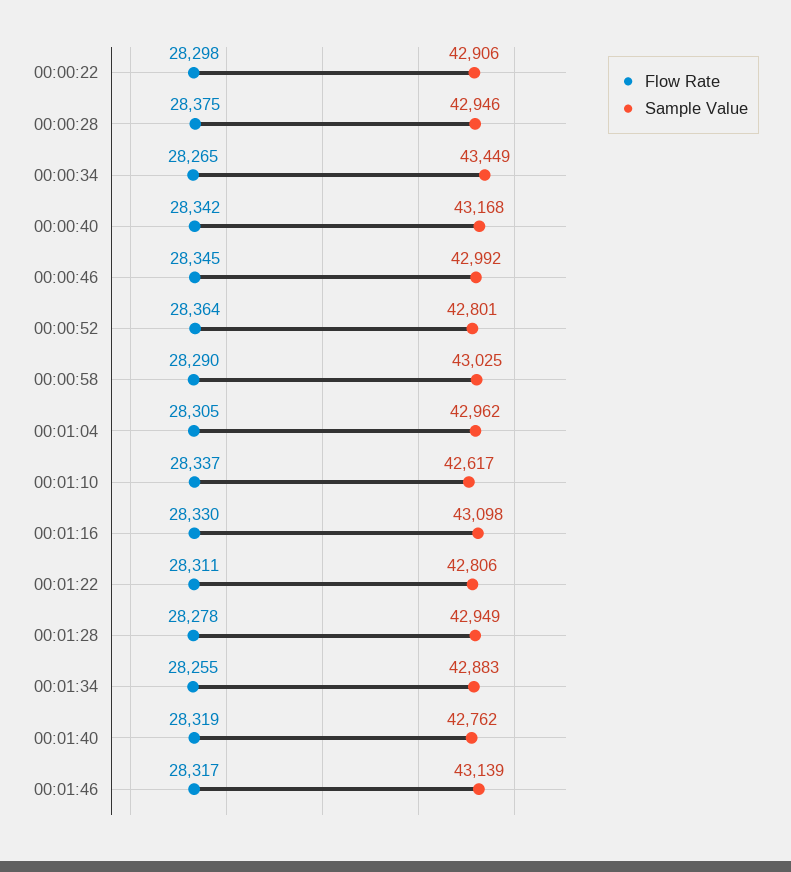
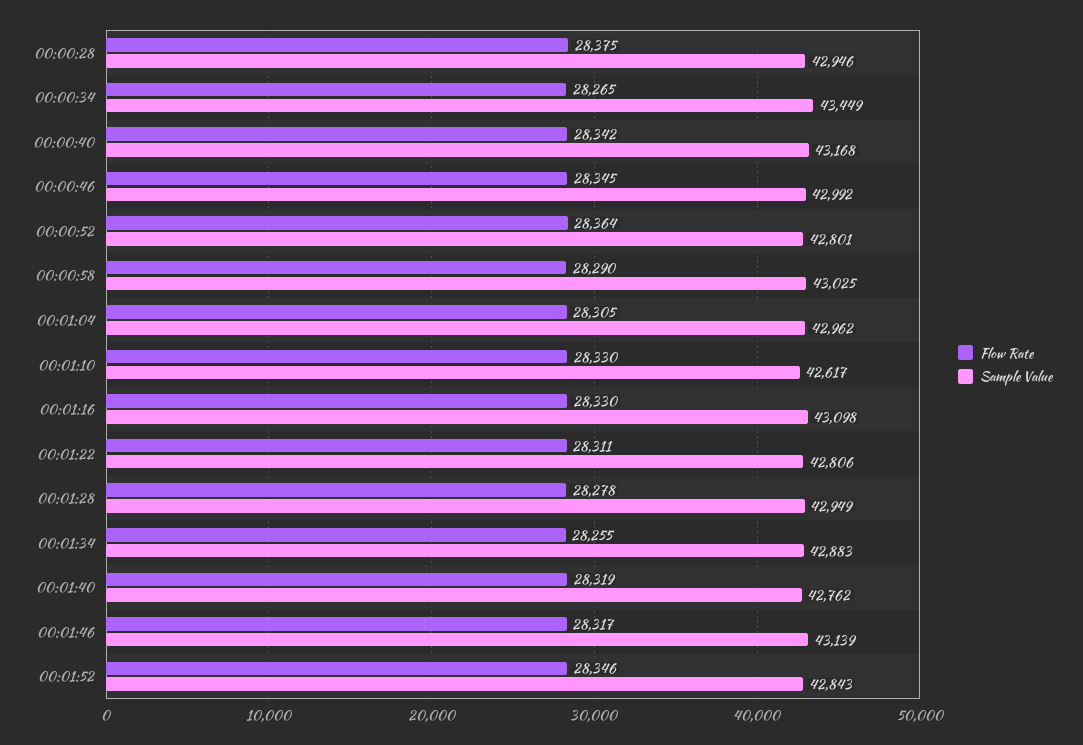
Flow Rate, 00:00:22: 28298 -> none
Sample Value, 00:00:22: 42906 -> none
Flow Rate, 00:01:10: 28337 -> 28330
Flow Rate, 00:01:52: none -> 28346
Sample Value, 00:01:52: none -> 42843

